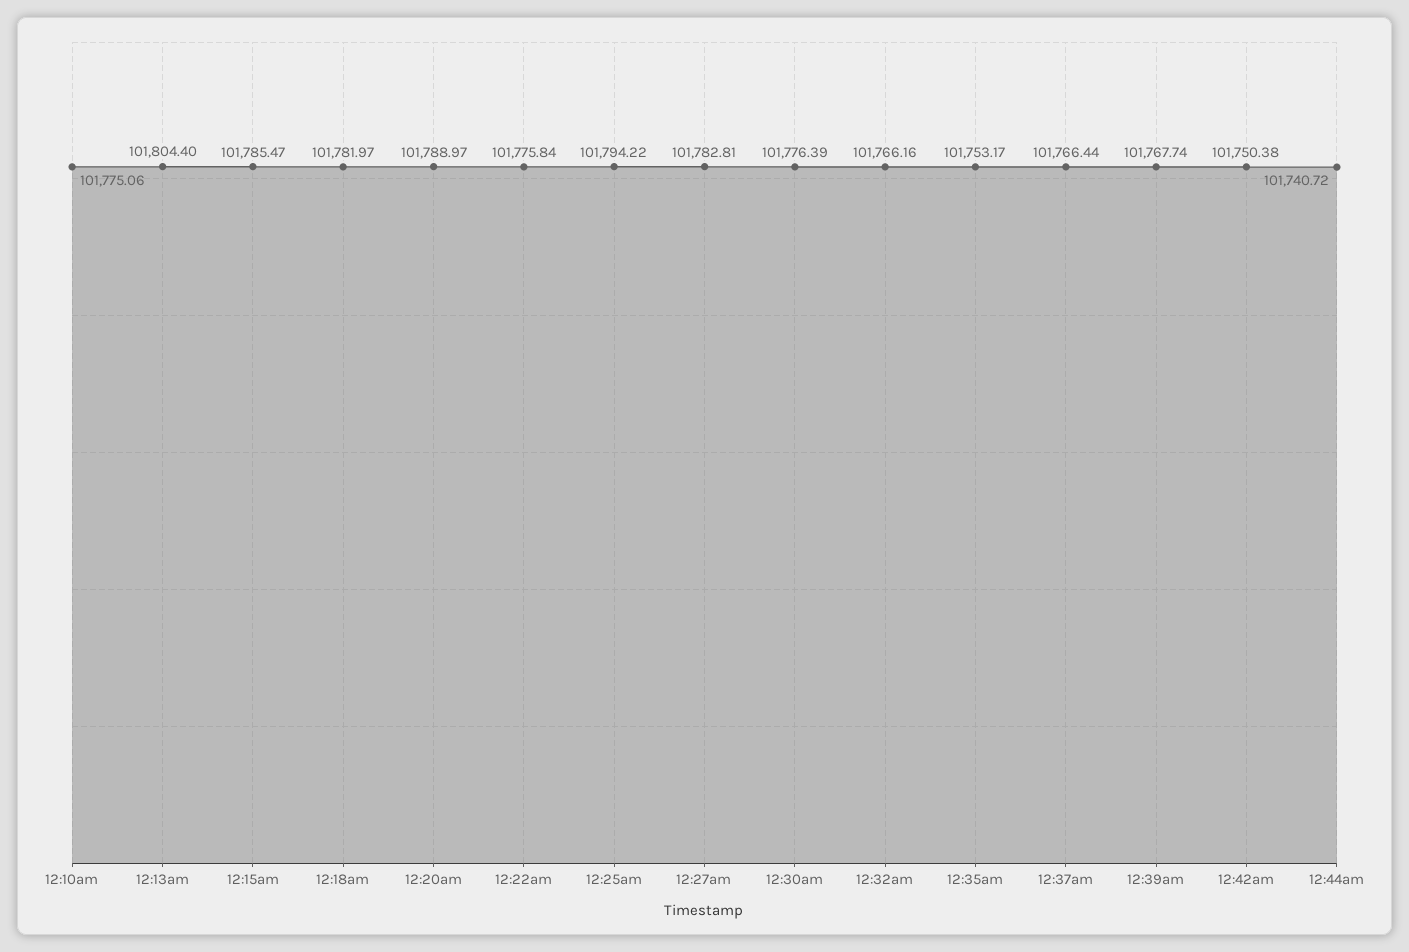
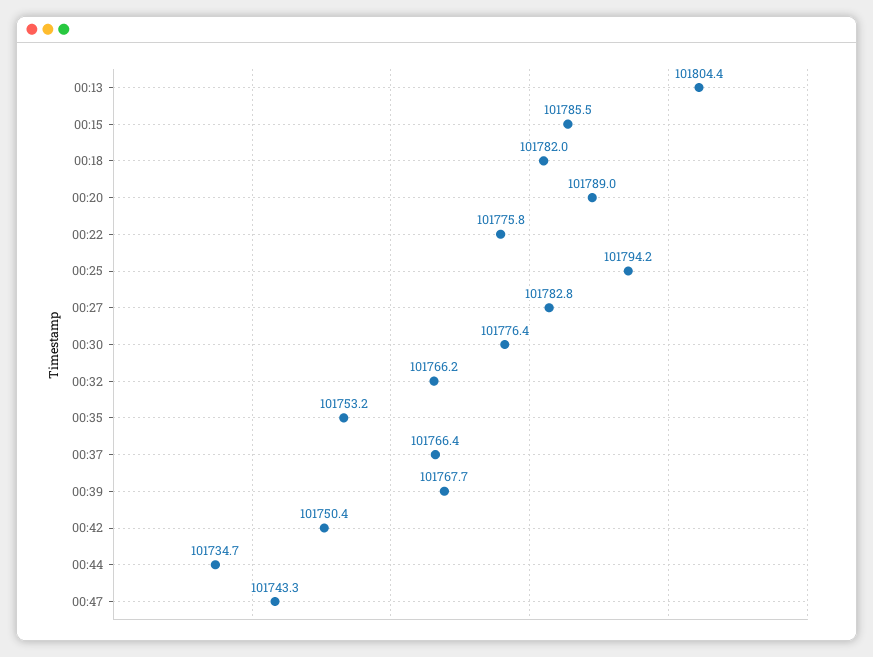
12:10am: 101775.06 -> none
12:44am: 101740.72 -> 101734.7
00:47: none -> 101743.3

